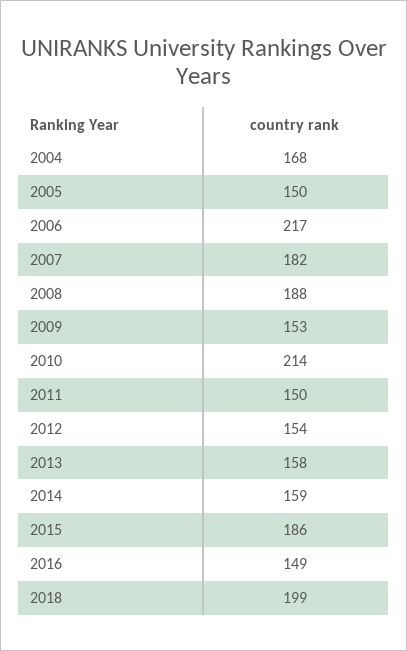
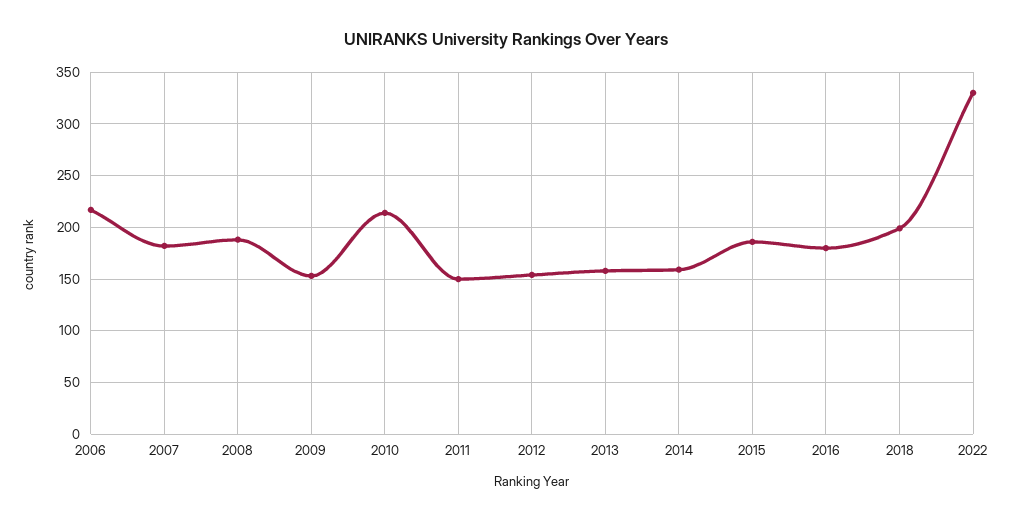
2004: 168 -> none
2005: 150 -> none
2016: 149 -> 180
2022: none -> 330

